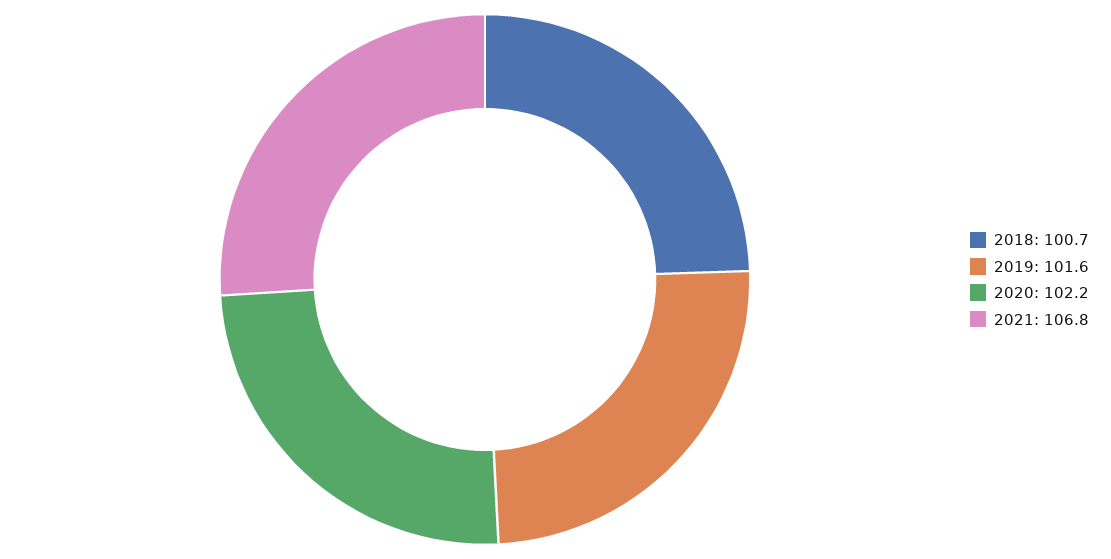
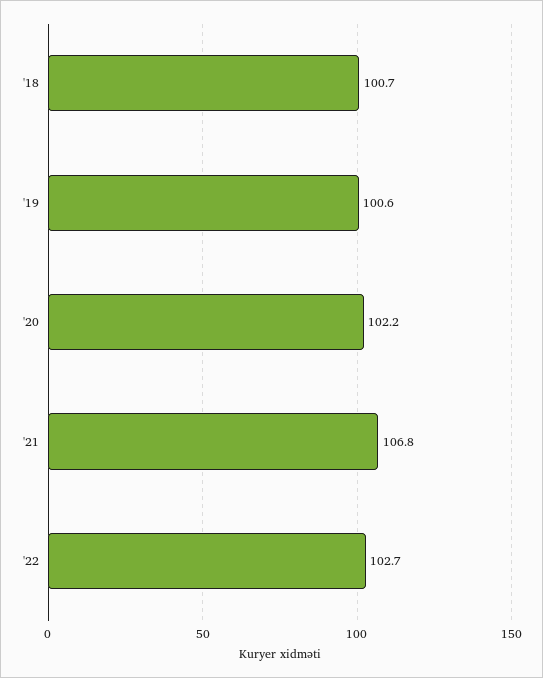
2019: 101.6 -> 100.6
'22: none -> 102.7

